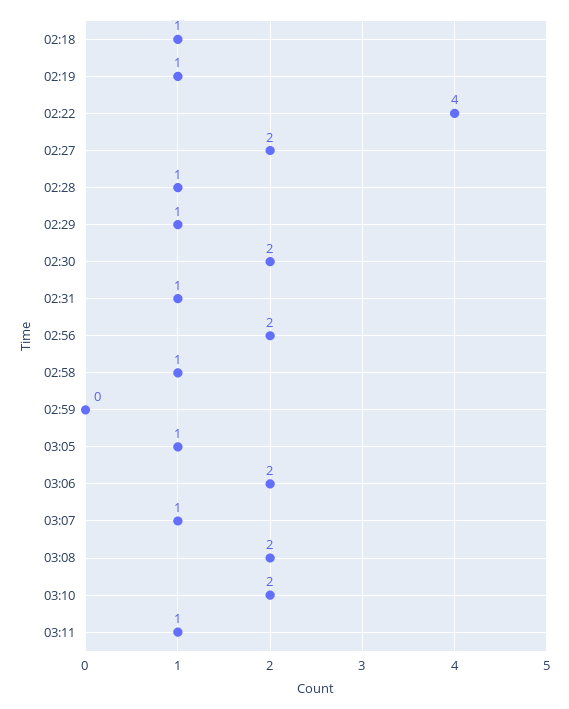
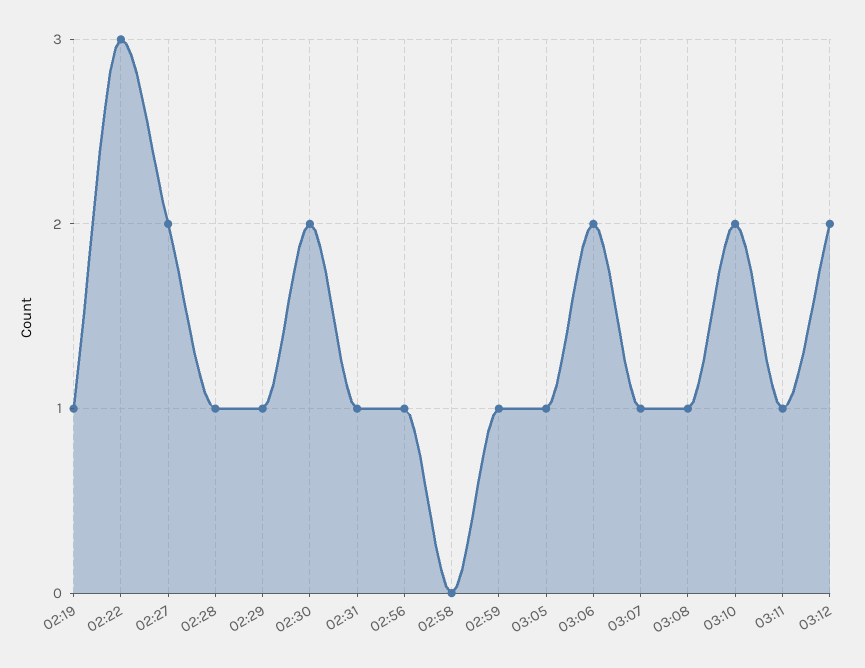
02:18: 1 -> none
02:22: 4 -> 3
02:56: 2 -> 1
02:58: 1 -> 0
02:59: 0 -> 1
03:08: 2 -> 1
03:12: none -> 2

